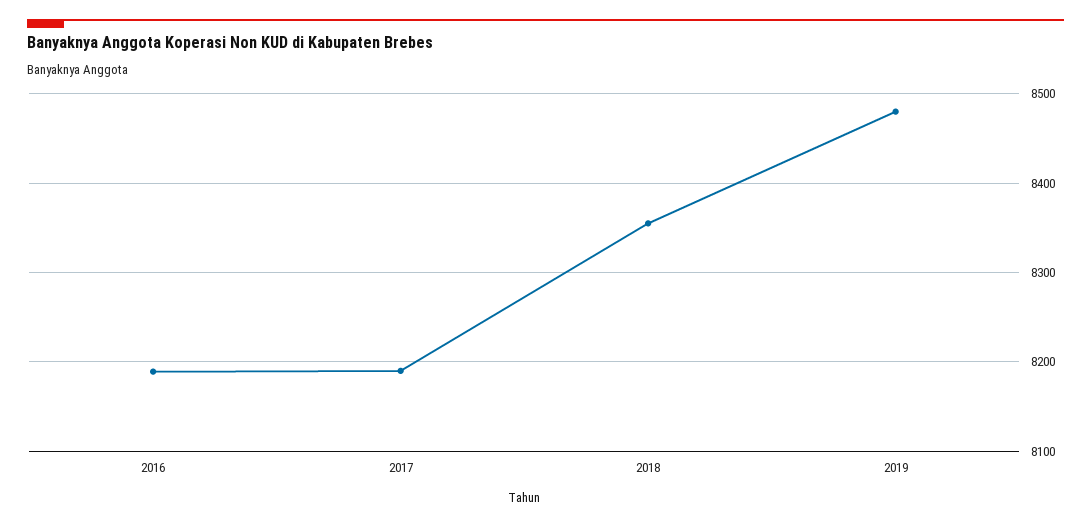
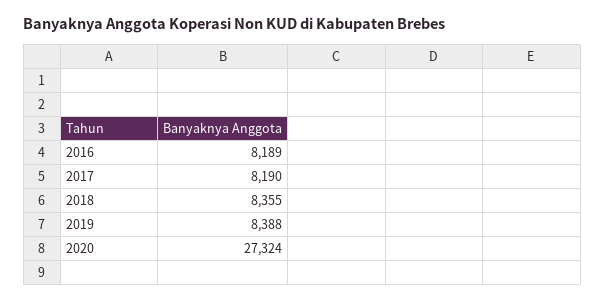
2019: 8480 -> 8388
2020: none -> 27324

